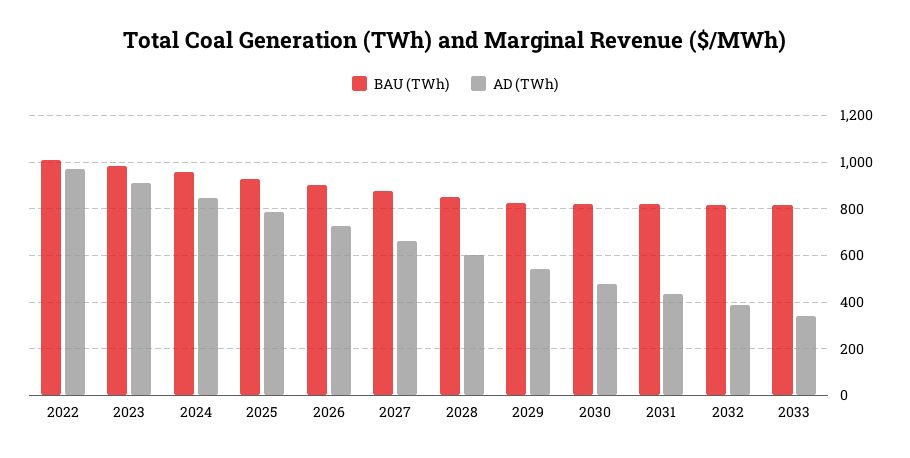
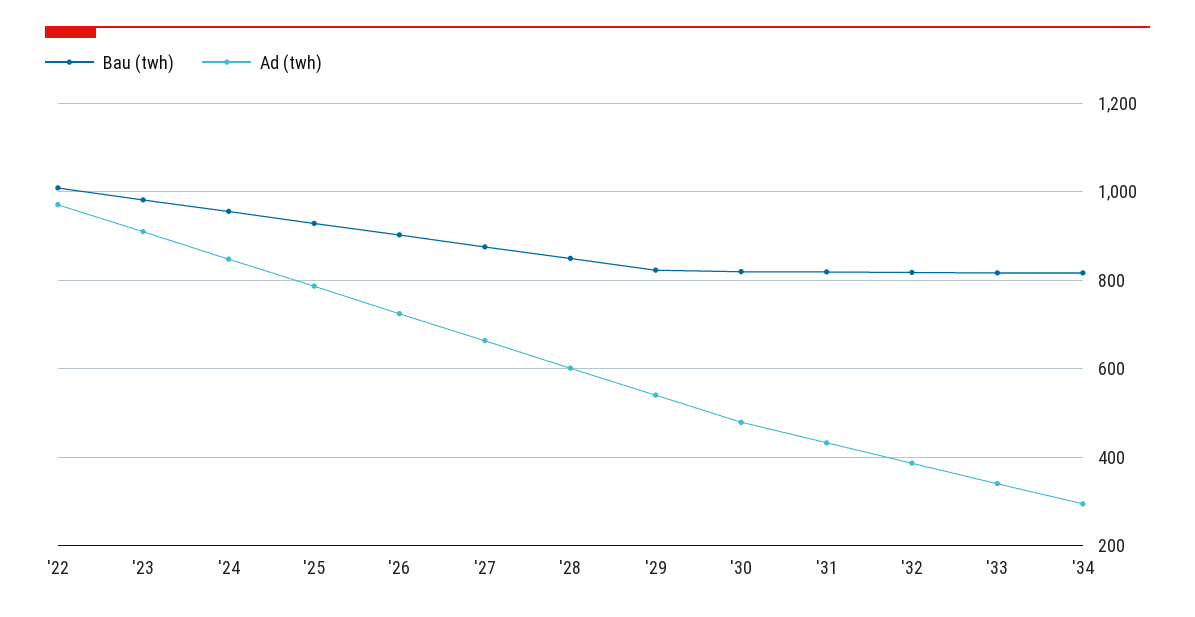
BAU (TWh), '34: none -> 820
AD (TWh), '34: none -> 300

